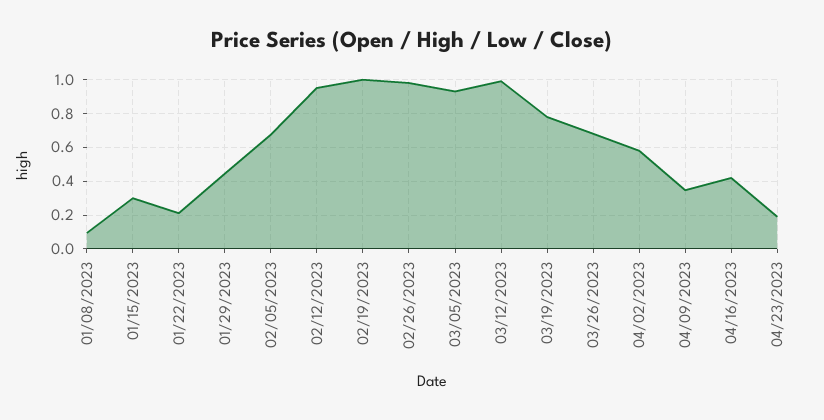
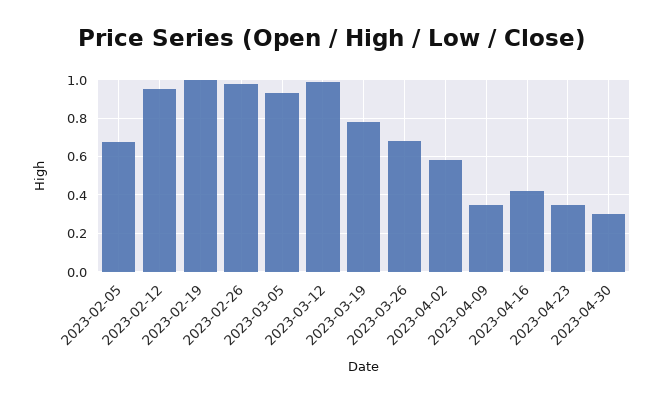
01/08/2023: 0.1 -> none
01/15/2023: 0.3 -> none
01/22/2023: 0.2 -> none
01/29/2023: 0.45 -> none
04/23/2023: 0.2 -> 0.35
2023-04-30: none -> 0.3

